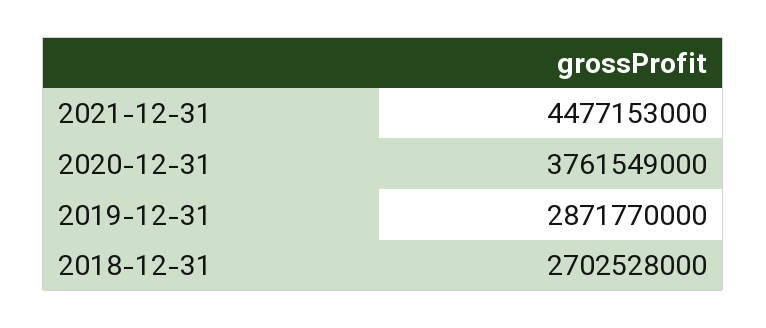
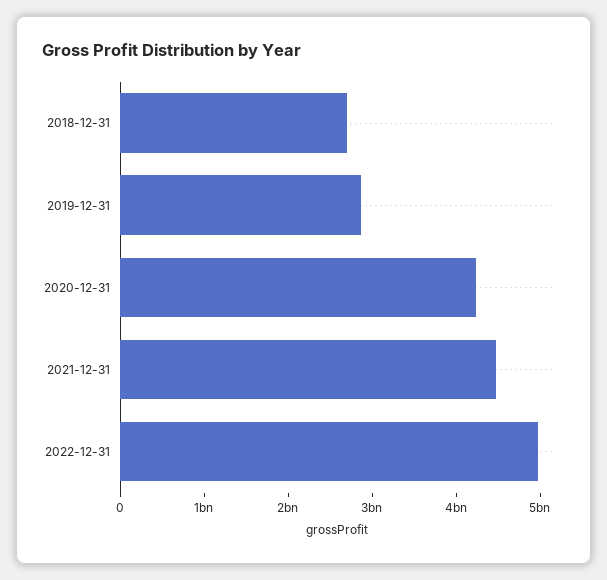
2020-12-31: 3761549000 -> 4200000000
2022-12-31: none -> 5000000000

